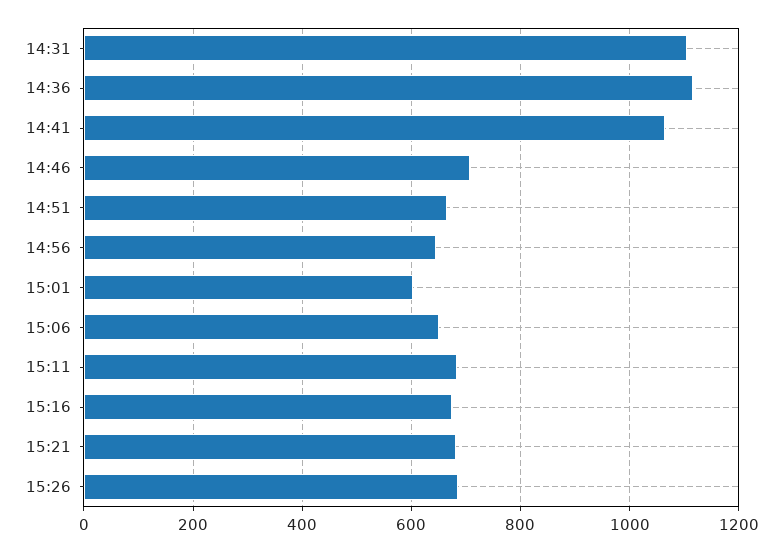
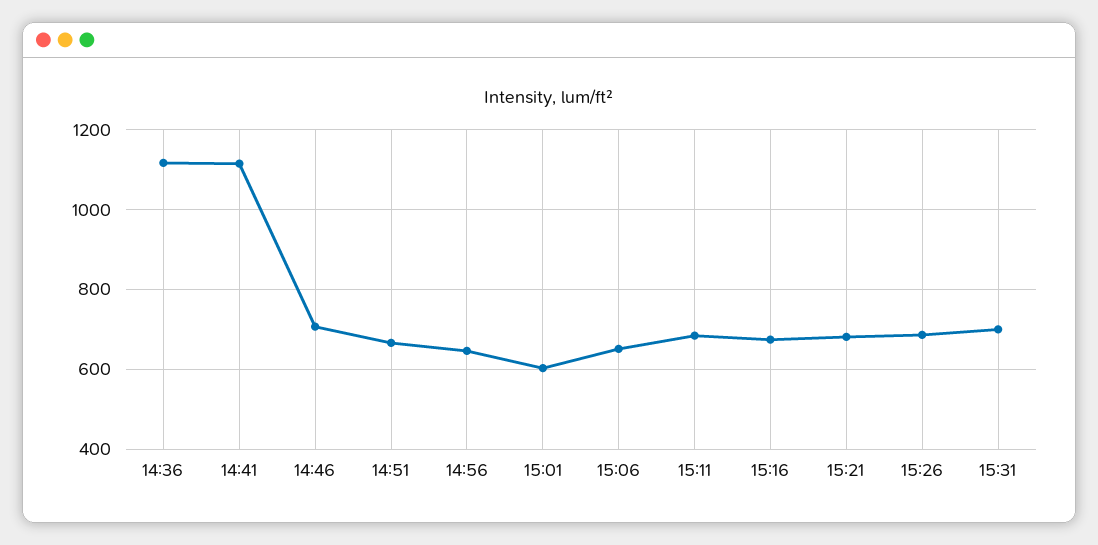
14:31: 1100 -> none
14:41: 1060 -> 1120
15:31: none -> 700

